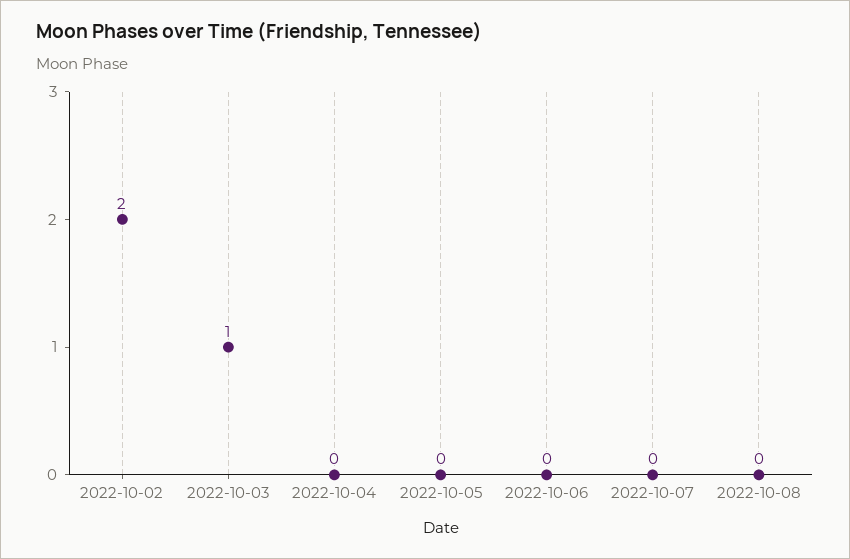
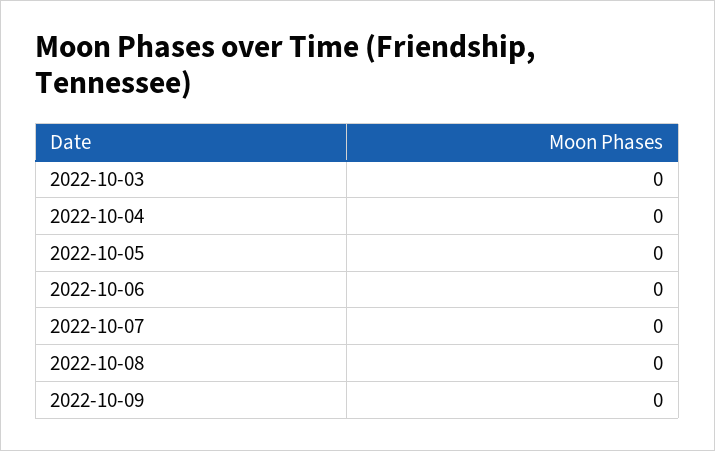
2022-10-02: 2 -> none
2022-10-03: 1 -> 0
2022-10-09: none -> 0

